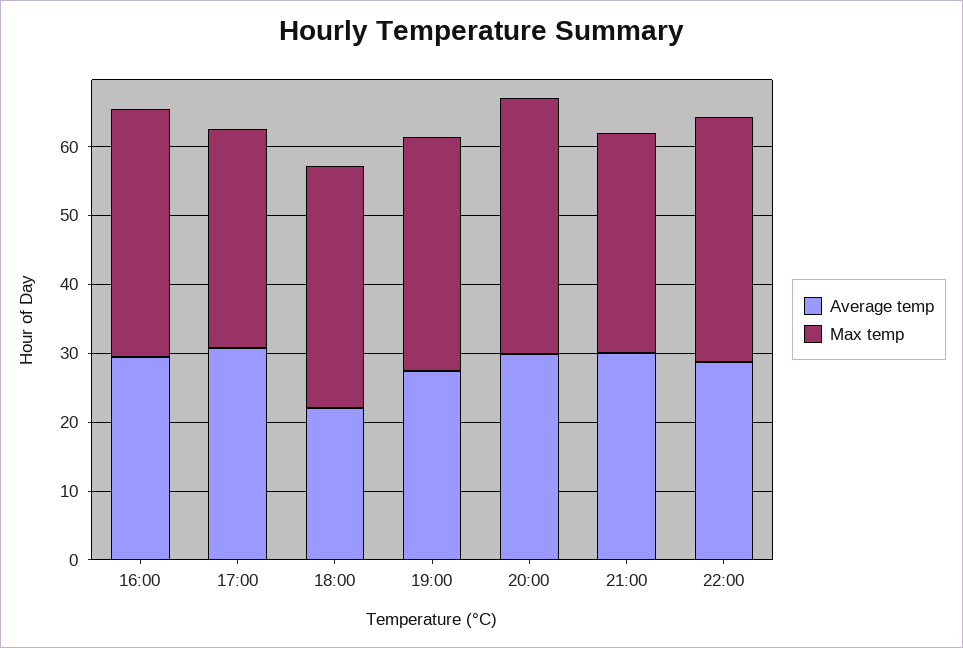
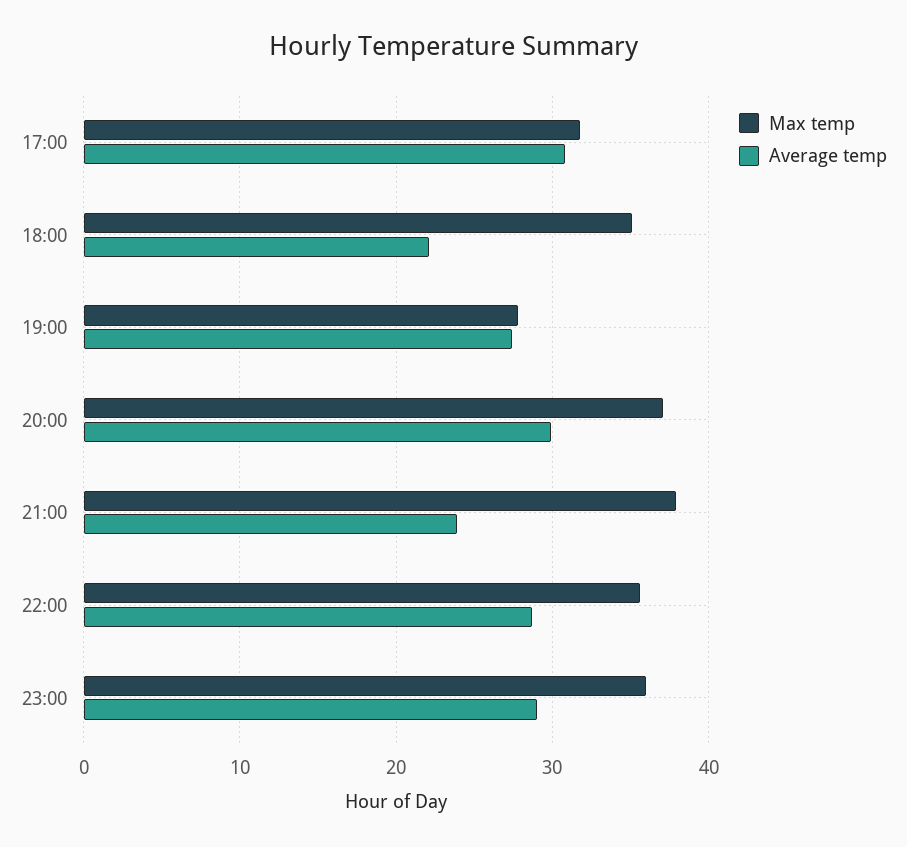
Average temp, 16:00: 30 -> none
Max temp, 16:00: 36 -> none
Max temp, 19:00: 34 -> 28
Average temp, 21:00: 30 -> 24
Max temp, 21:00: 32 -> 38
Max temp, 23:00: none -> 36
Average temp, 23:00: none -> 29

